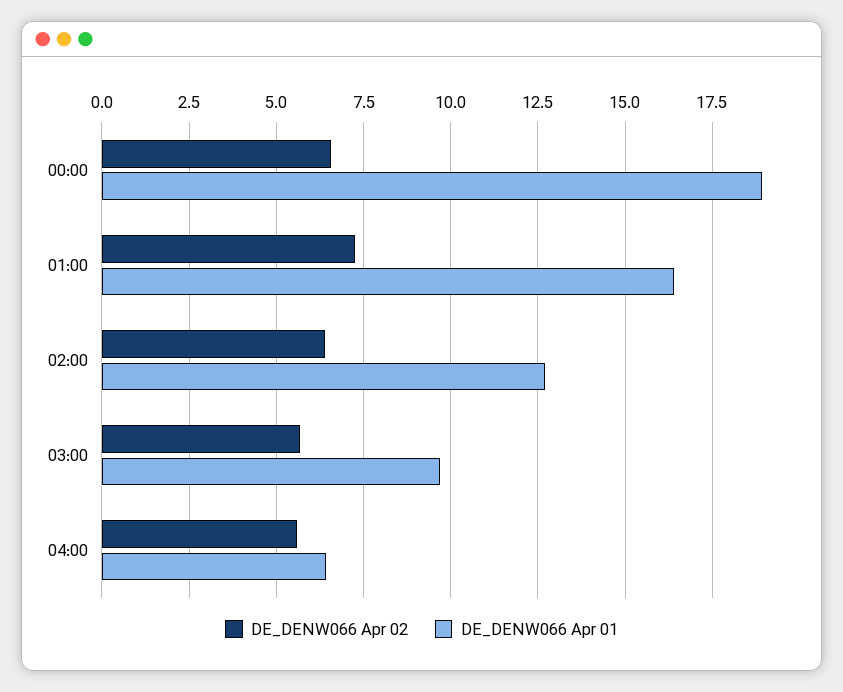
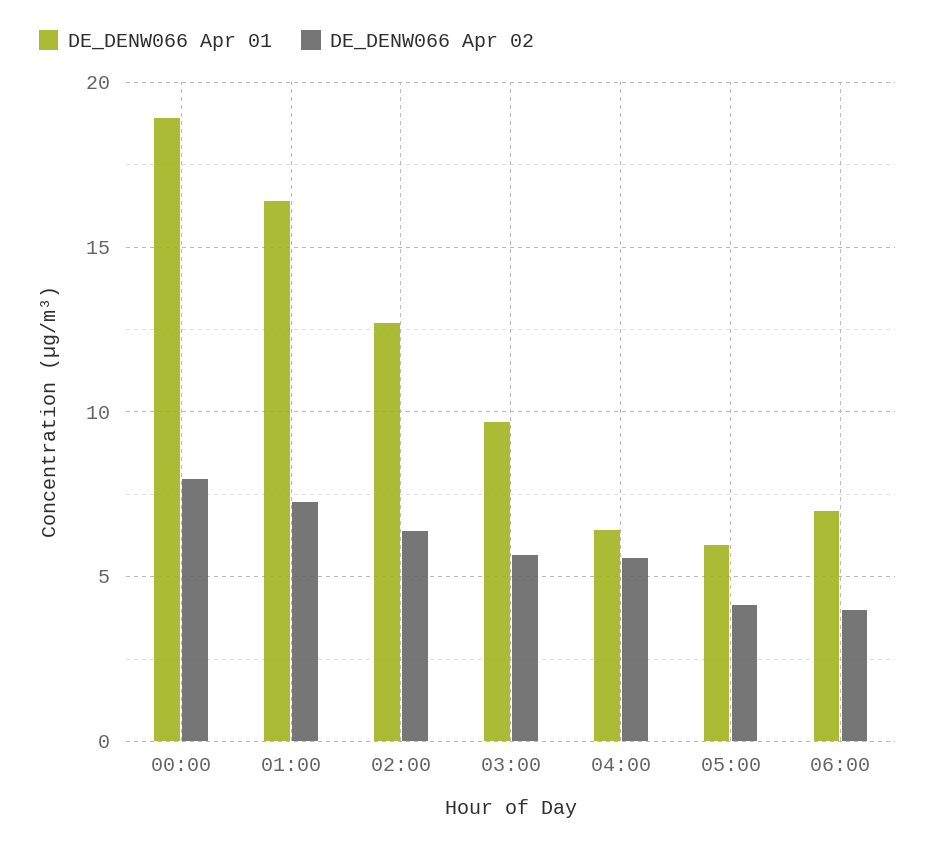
DE_DENW066 Apr 02, 00:00: 6.5 -> 8
DE_DENW066 Apr 01, 05:00: none -> 6
DE_DENW066 Apr 02, 05:00: none -> 4
DE_DENW066 Apr 01, 06:00: none -> 7
DE_DENW066 Apr 02, 06:00: none -> 4

